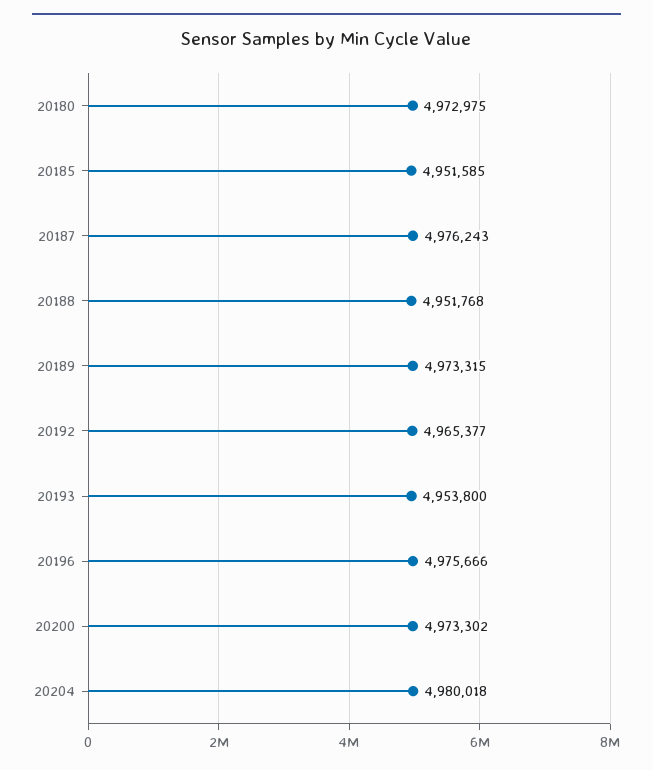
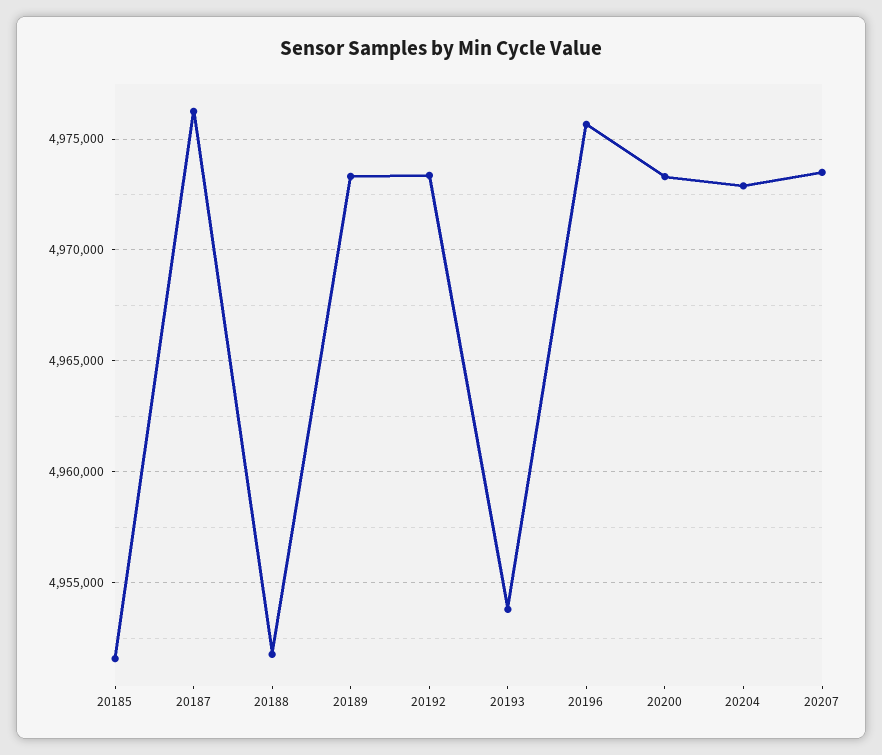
20180: 4972975 -> none
20192: 4965377 -> 4973500
20204: 4980018 -> 4973000
20207: none -> 4973500

